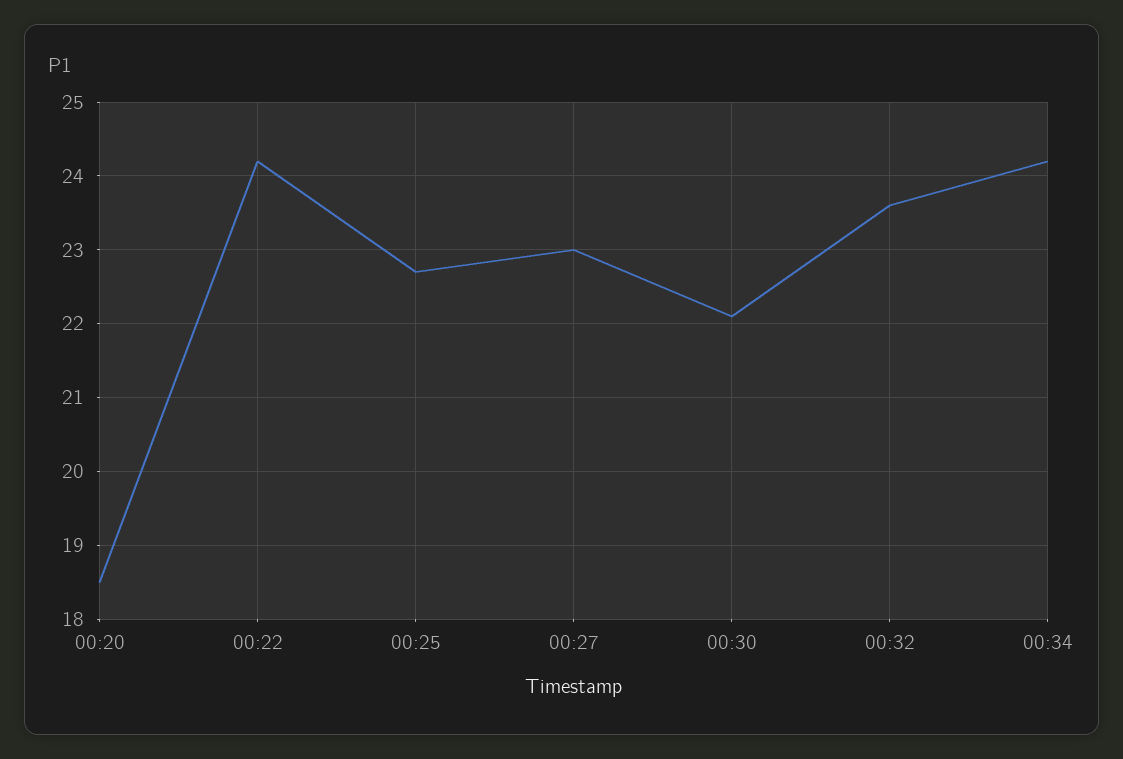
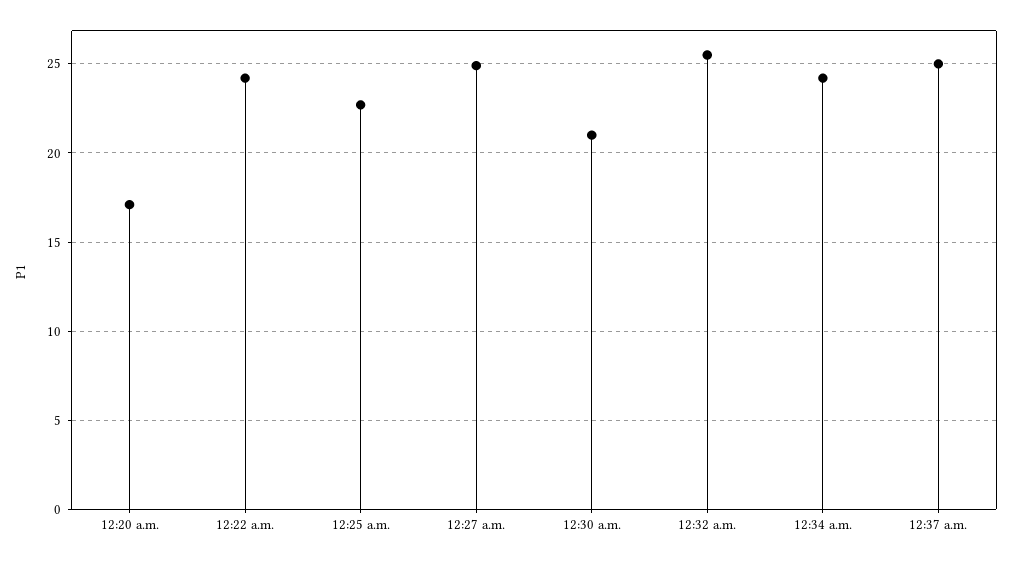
00:20: 18.5 -> 17
00:27: 23 -> 25
00:30: 22.1 -> 21
00:32: 23.6 -> 25.5
12:37 a.m.: none -> 25

